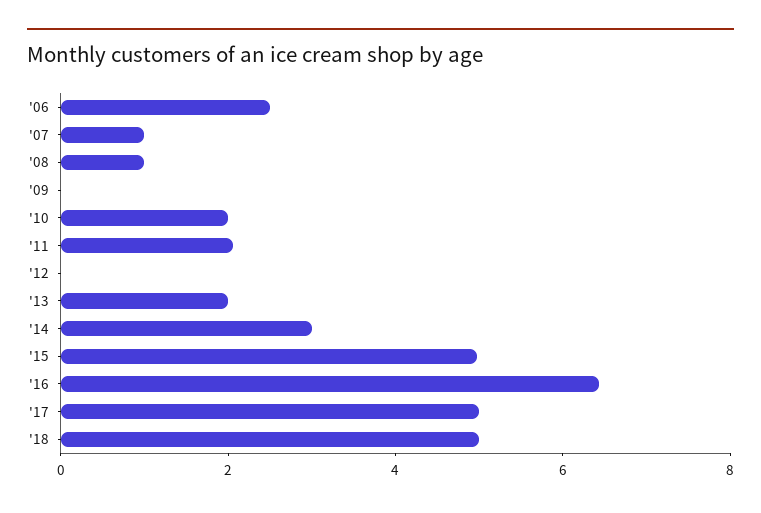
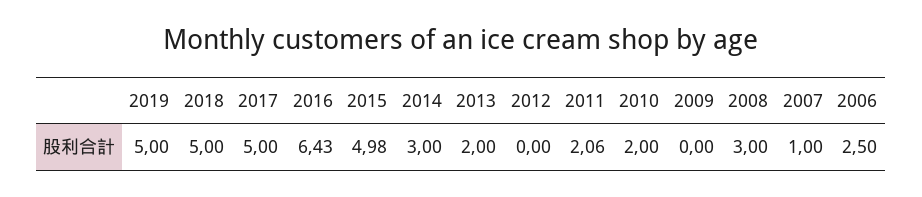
'08: 1 -> 3
2019: none -> 5

